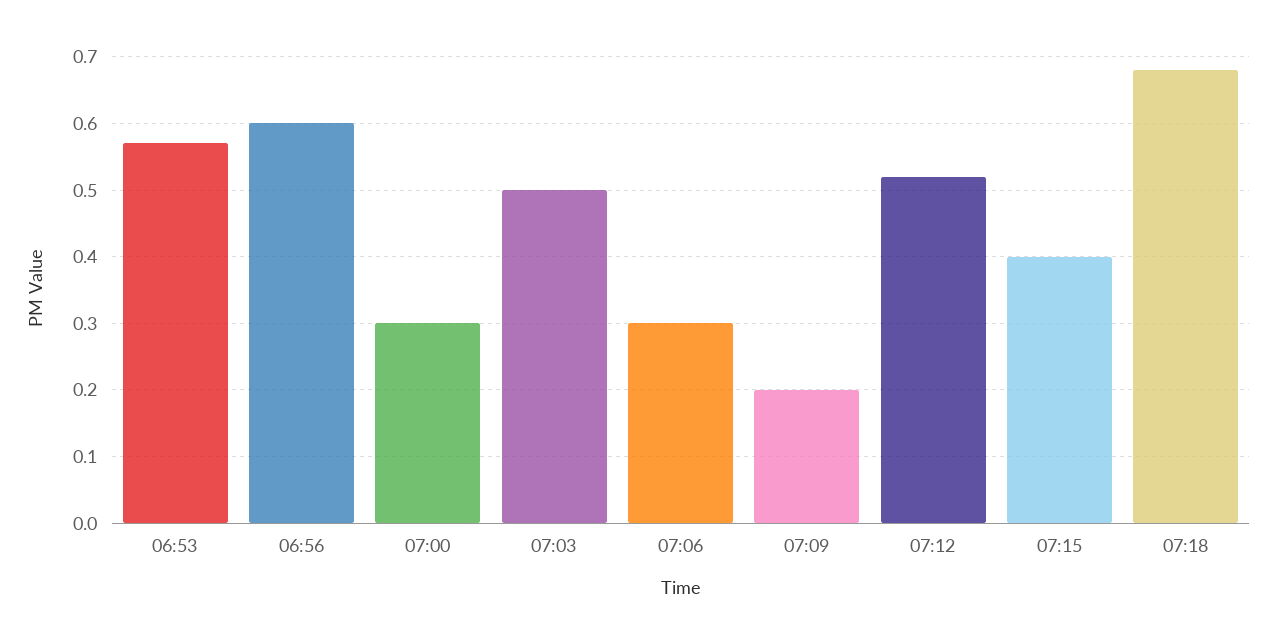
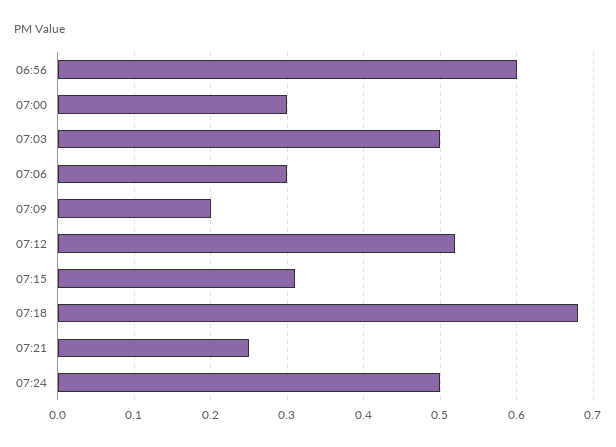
06:53: 0.57 -> none
07:15: 0.4 -> 0.31
07:21: none -> 0.25
07:24: none -> 0.5

